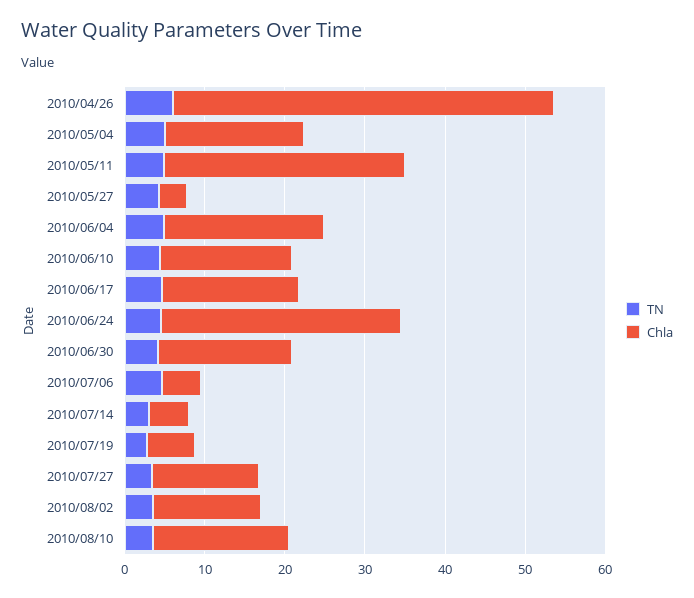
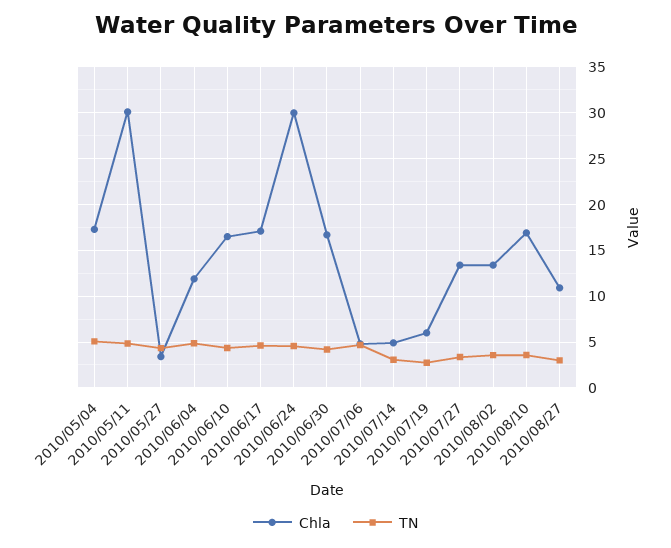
TN, 2010/04/26: 6 -> none
Chla, 2010/04/26: 48 -> none
Chla, 2010/06/04: 20 -> 12
Chla, 2010/08/27: none -> 11
TN, 2010/08/27: none -> 3

